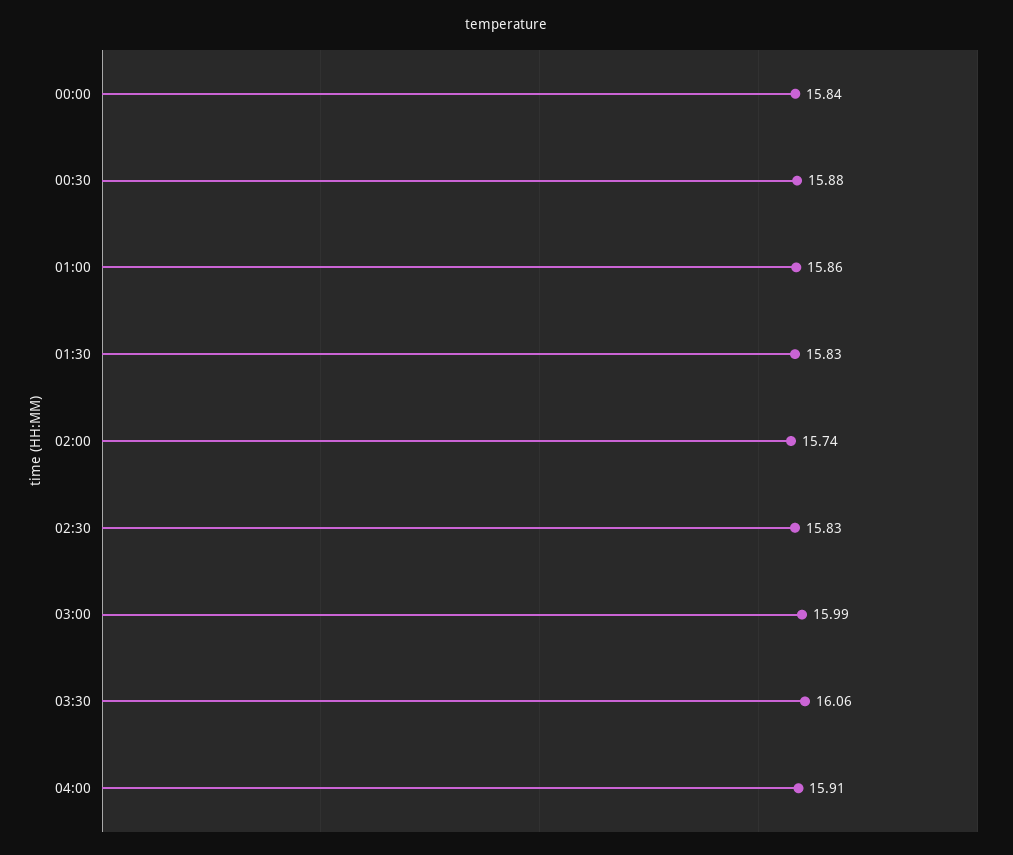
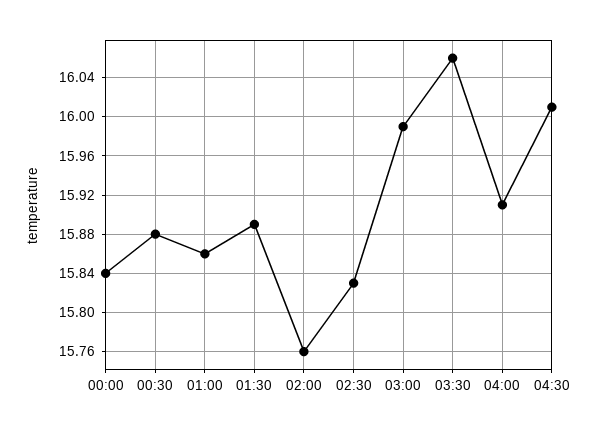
01:30: 15.83 -> 15.89
02:00: 15.74 -> 15.76
04:30: none -> 16.01

